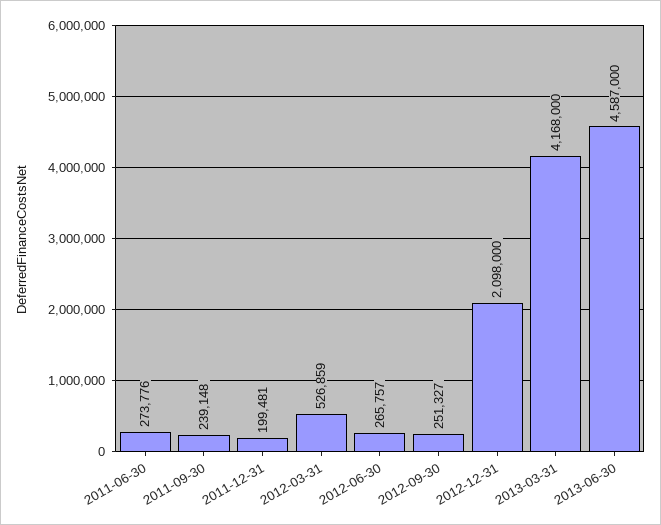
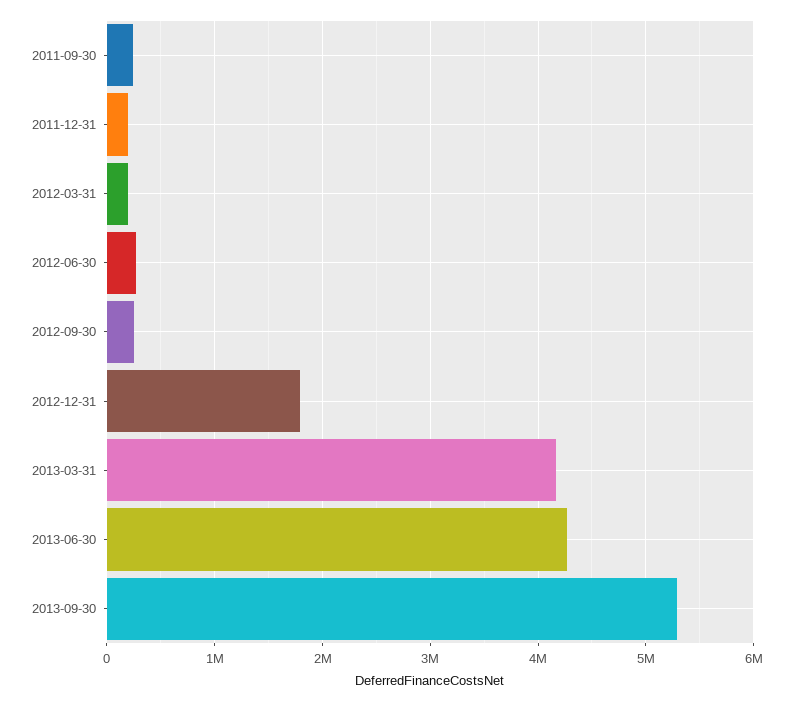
2011-06-30: 273776 -> none
2012-03-31: 526859 -> 200000
2012-12-31: 2098000 -> 1800000
2013-06-30: 4587000 -> 4300000
2013-09-30: none -> 5300000

